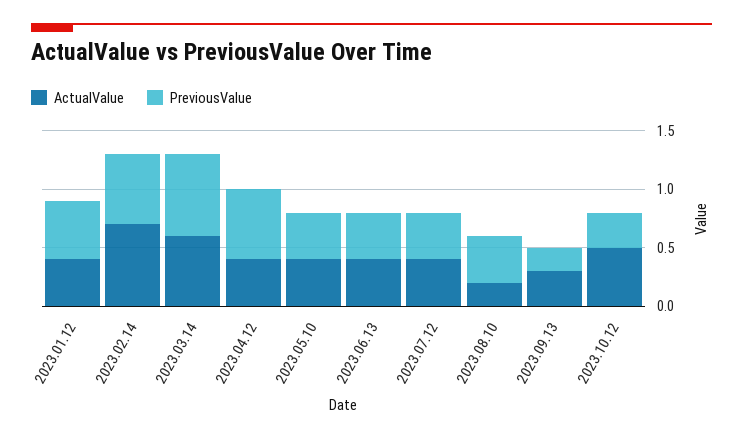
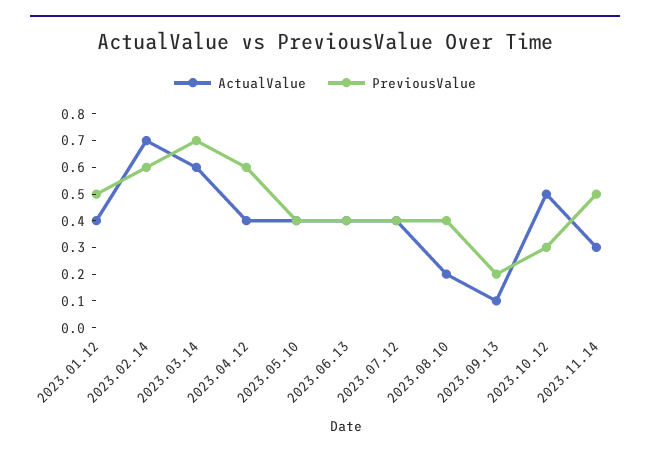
ActualValue, 2023.09.13: 0.3 -> 0.1
ActualValue, 2023.11.14: none -> 0.3
PreviousValue, 2023.11.14: none -> 0.5

